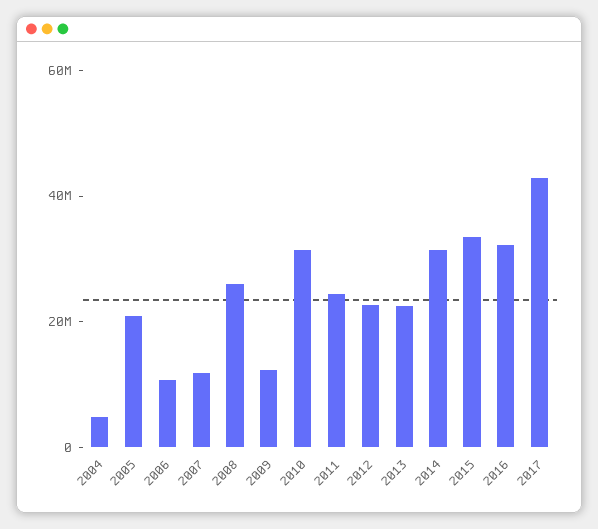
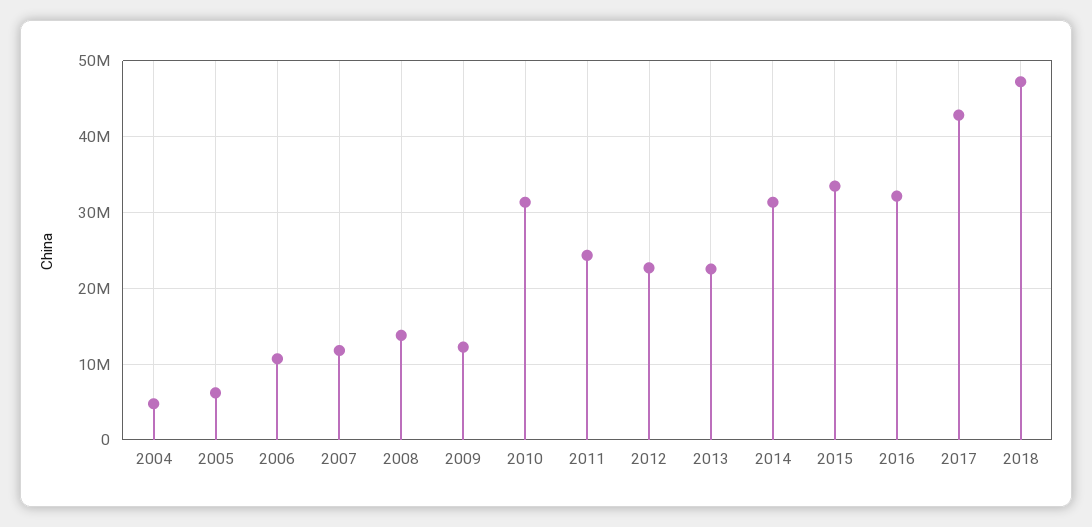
2005: 20000000 -> 6000000
2008: 25000000 -> 14000000
2018: none -> 47000000

